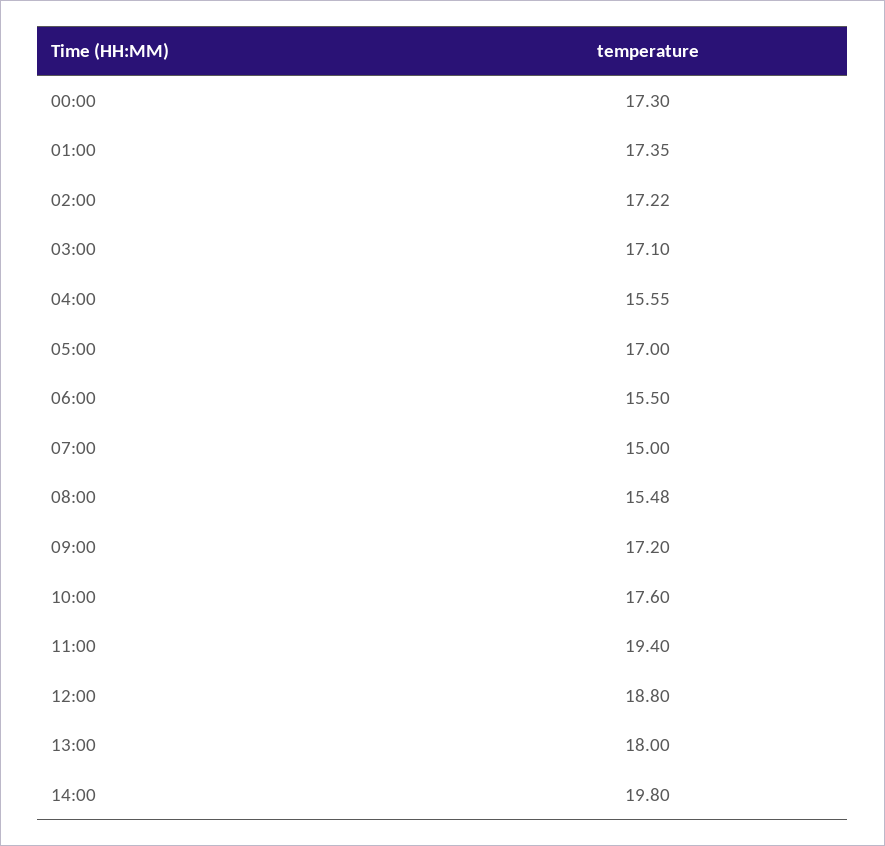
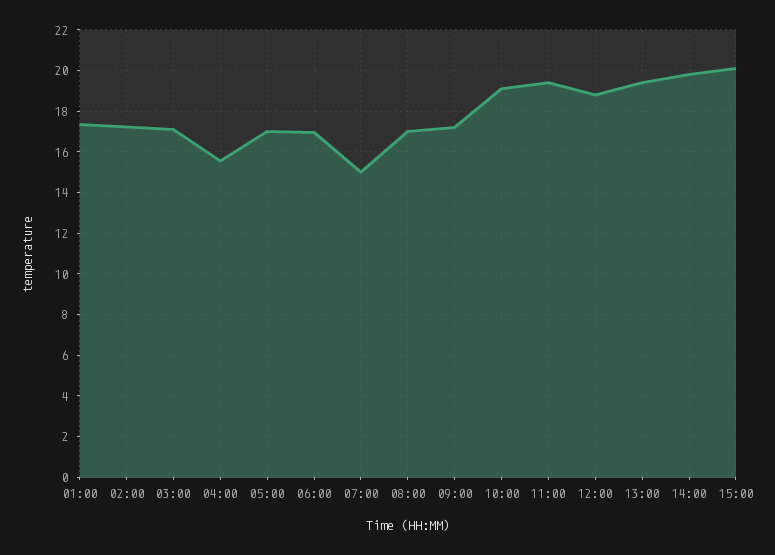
00:00: 17.3 -> none
06:00: 15.5 -> 17
08:00: 15.48 -> 17
10:00: 17.6 -> 19
13:00: 18 -> 19.5
15:00: none -> 20

